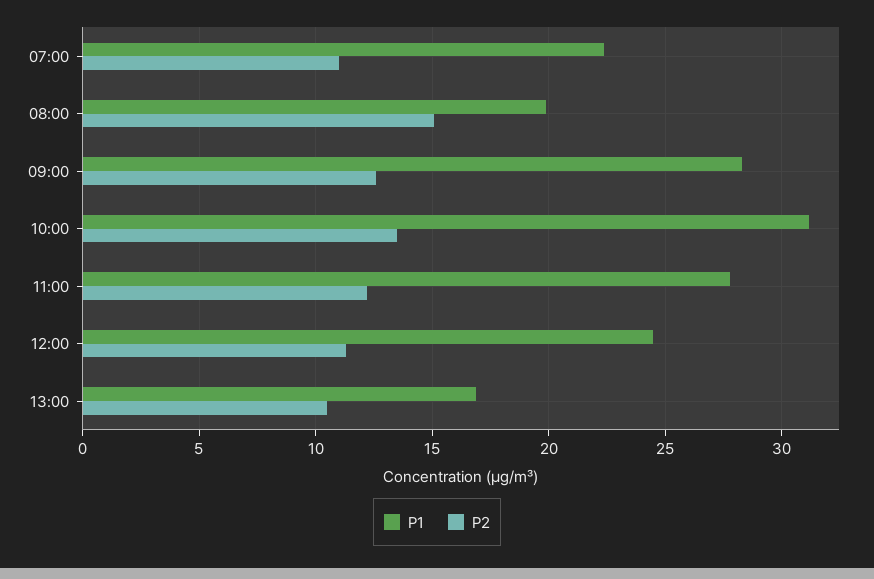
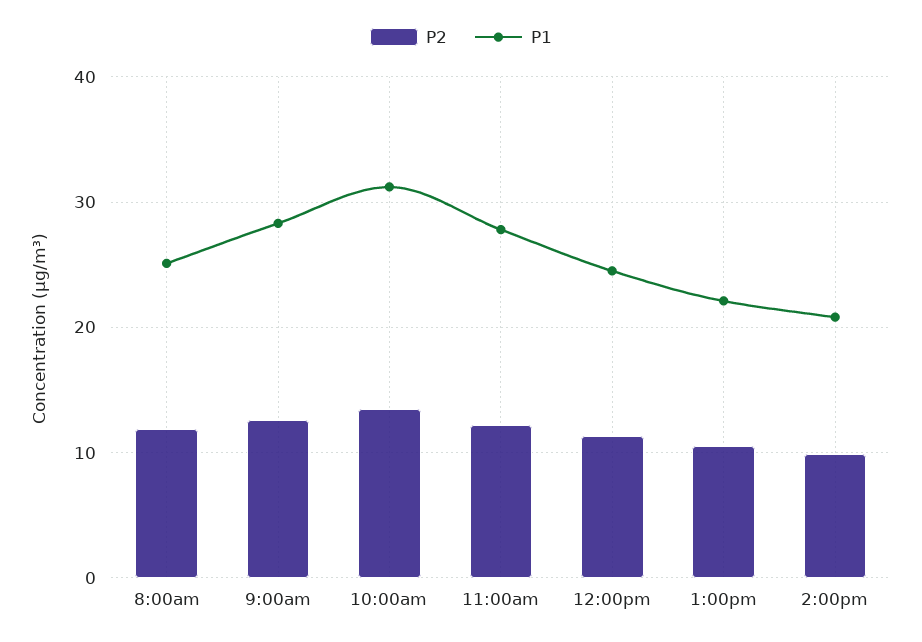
P1, 07:00: 22.5 -> none
P2, 07:00: 11 -> none
P1, 08:00: 20 -> 25
P2, 08:00: 15 -> 12
P1, 13:00: 17 -> 22
P2, 2:00pm: none -> 10
P1, 2:00pm: none -> 21

